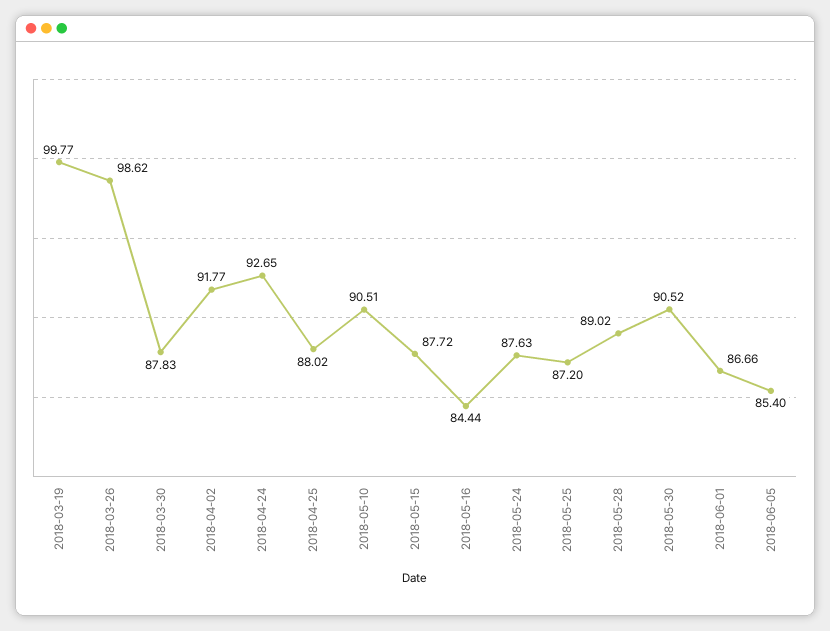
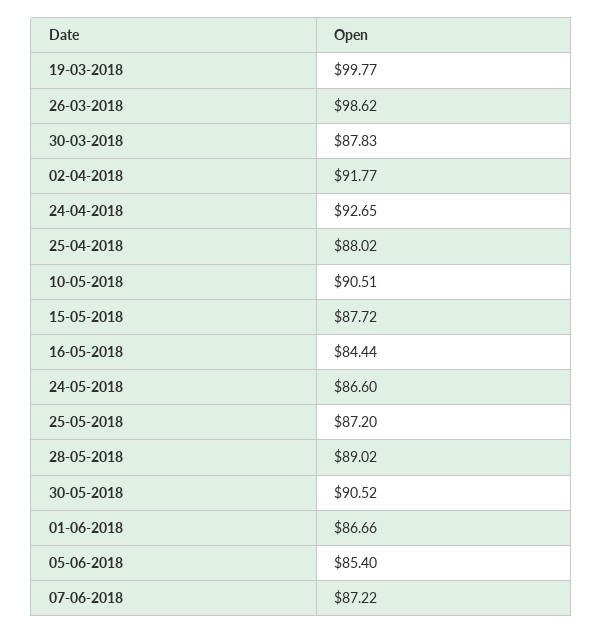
2018-05-24: 87.63 -> 86.6
07-06-2018: none -> 87.22

